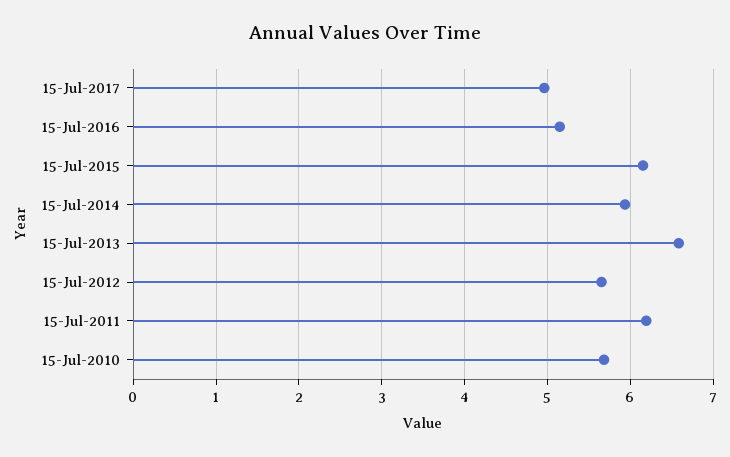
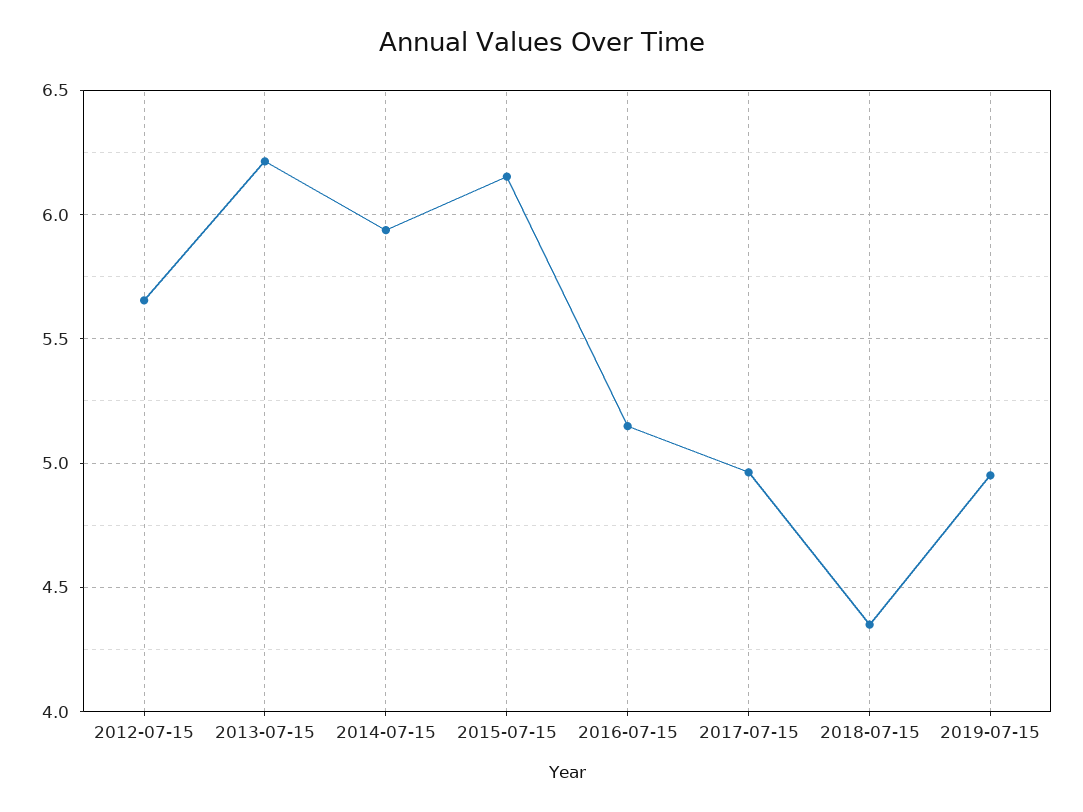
15-Jul-2013: 6.6 -> 6.2
15-Jul-2011: 6.2 -> none
15-Jul-2010: 5.7 -> none
2018-07-15: none -> 4.35
2019-07-15: none -> 4.95

